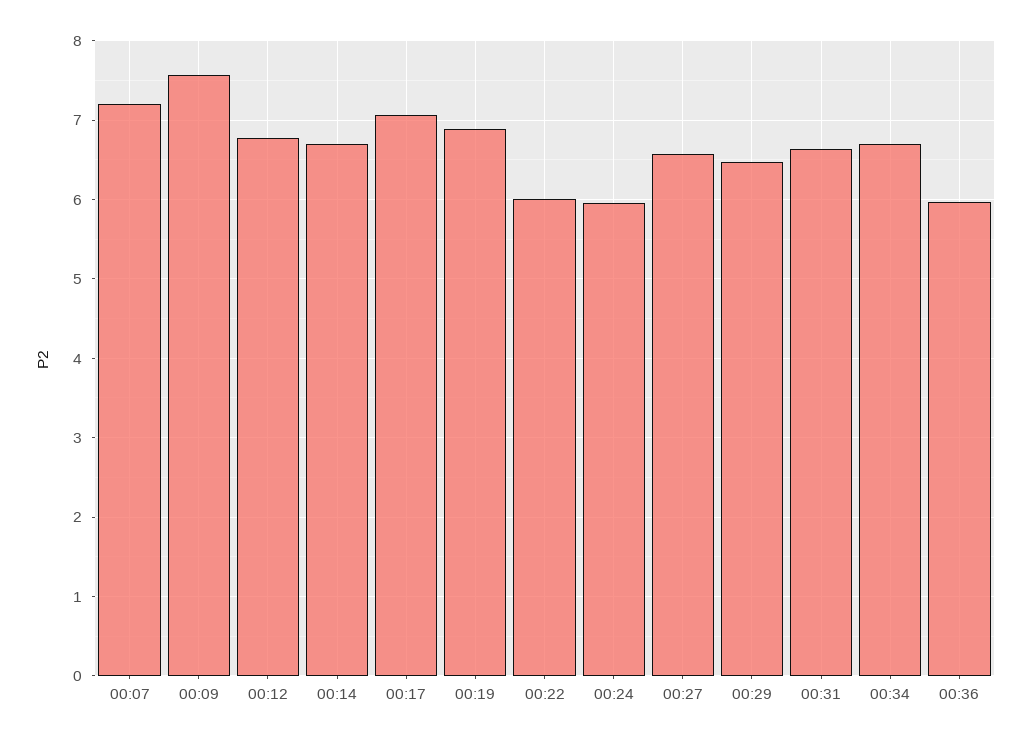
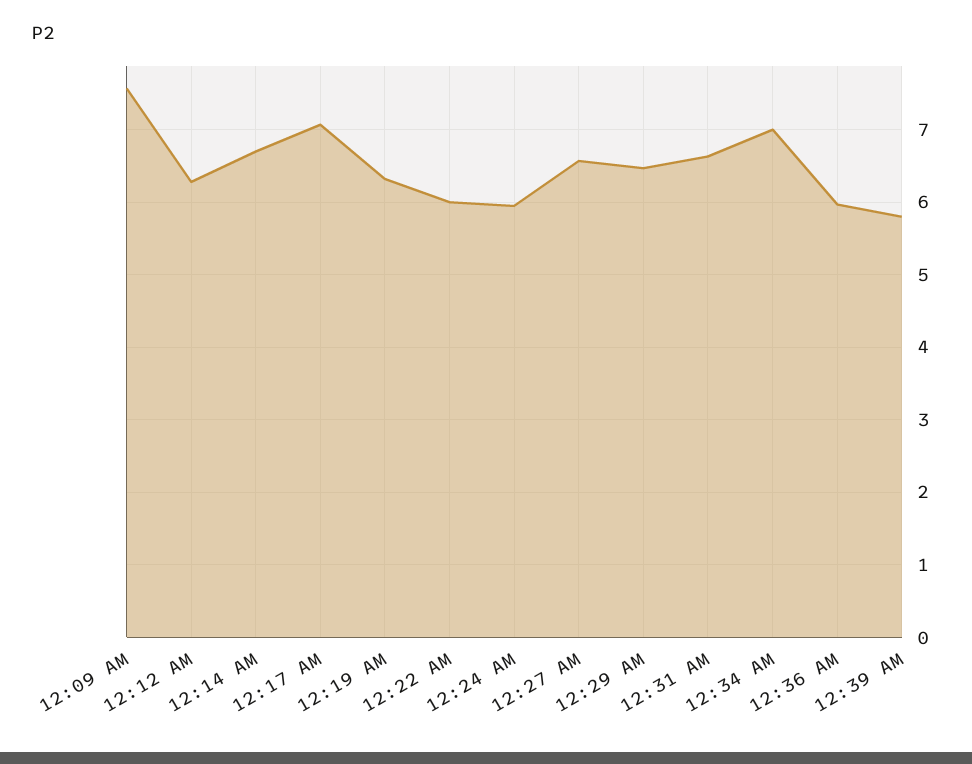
00:07: 7.2 -> none
00:12: 6.8 -> 6.3
00:19: 6.9 -> 6.3
00:34: 6.7 -> 7
12:39 AM: none -> 5.8

